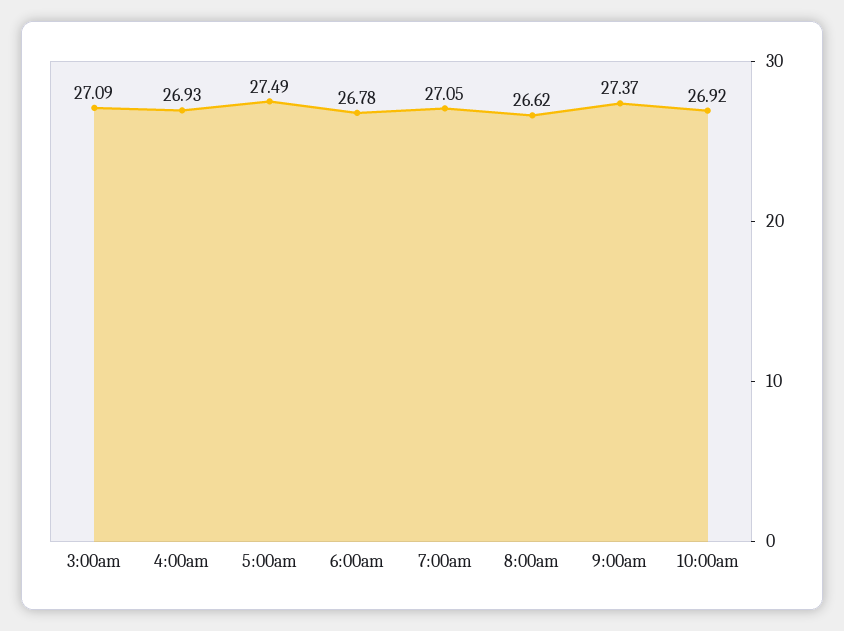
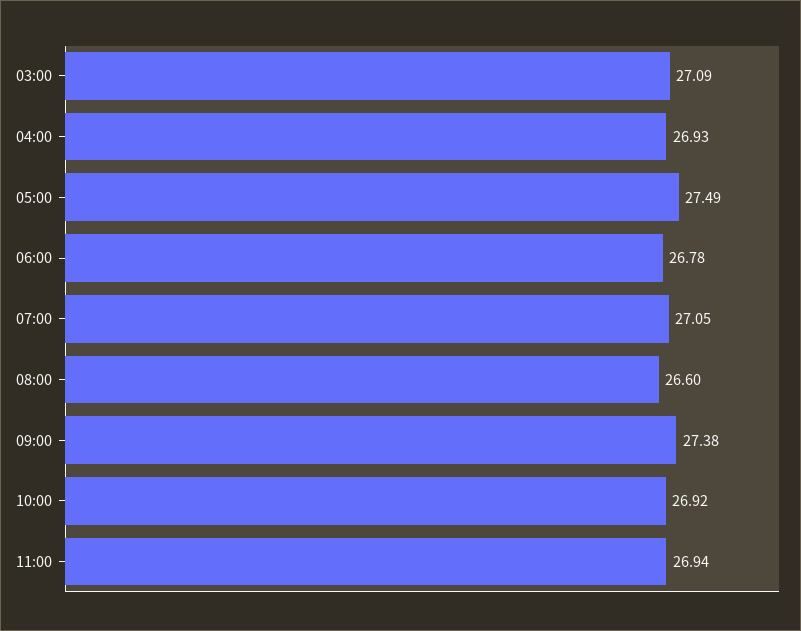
8:00am: 26.62 -> 26.6
9:00am: 27.37 -> 27.38
11:00: none -> 26.94

